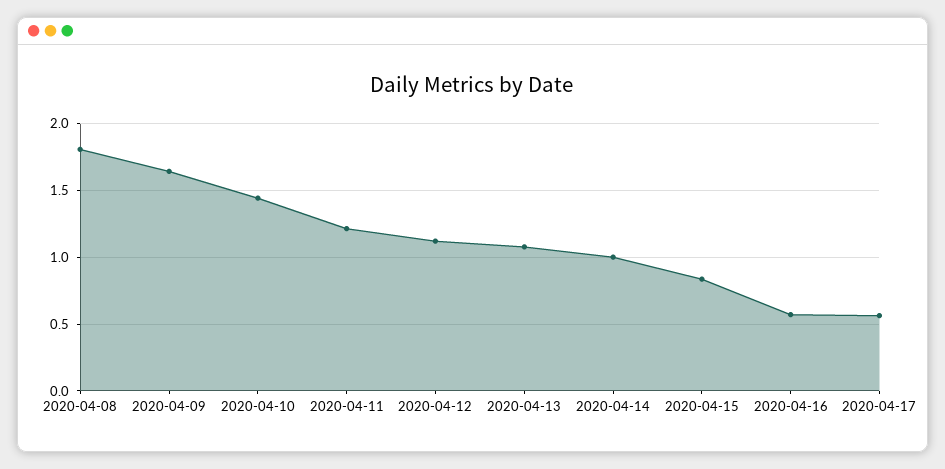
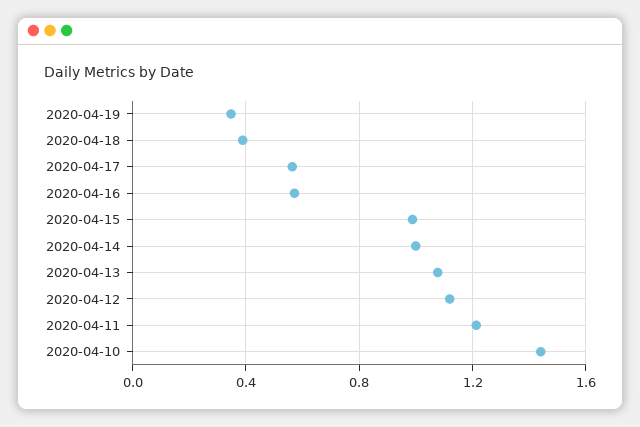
2020-04-08: 1.8 -> none
2020-04-09: 1.65 -> none
2020-04-15: 0.85 -> 1
2020-04-19: none -> 0.35
2020-04-18: none -> 0.4

